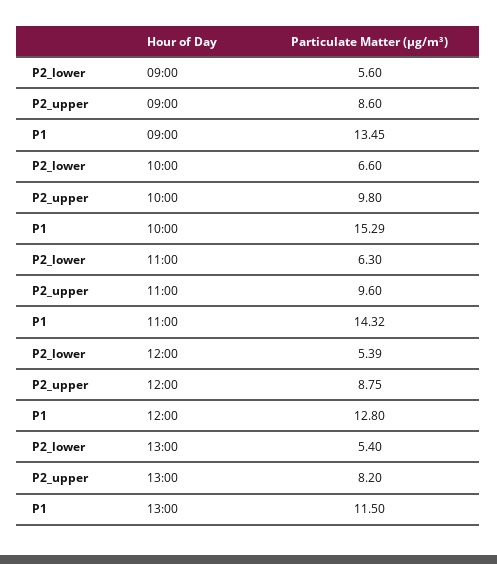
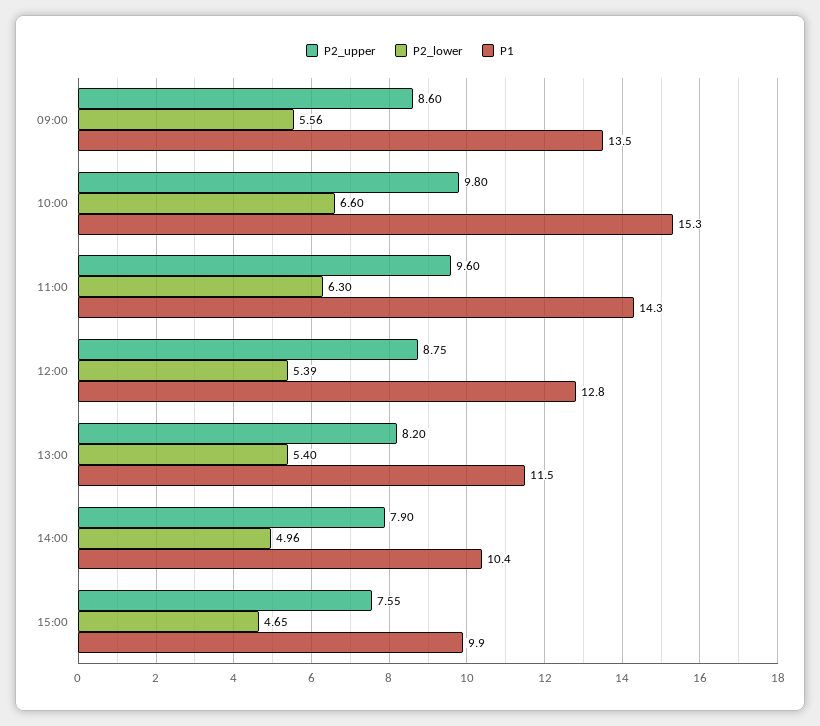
P2_lower, 09:00: 5.6 -> 5.56
P2_upper, 14:00: none -> 7.9
P2_lower, 14:00: none -> 4.96
P1, 14:00: none -> 10.4
P2_upper, 15:00: none -> 7.55
P2_lower, 15:00: none -> 4.65
P1, 15:00: none -> 9.9

